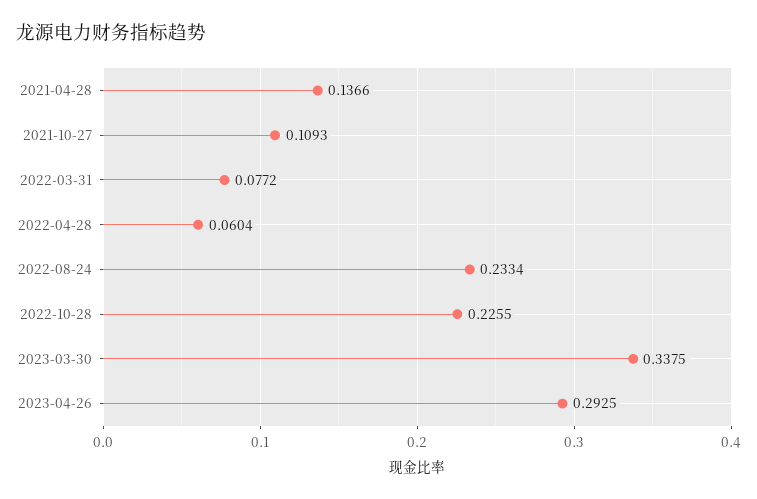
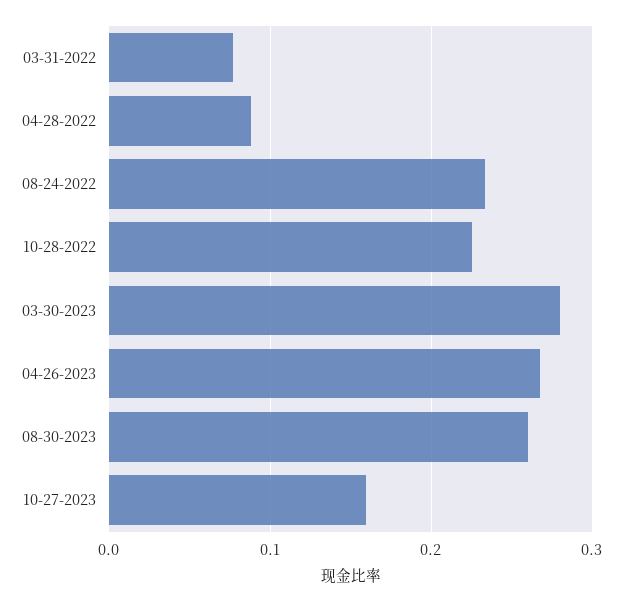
2021-04-28: 0.1366 -> none
2021-10-27: 0.1093 -> none
2022-04-28: 0.0604 -> 0.09
2023-03-30: 0.3375 -> 0.28
2023-04-26: 0.2925 -> 0.27
08-30-2023: none -> 0.26
10-27-2023: none -> 0.16

